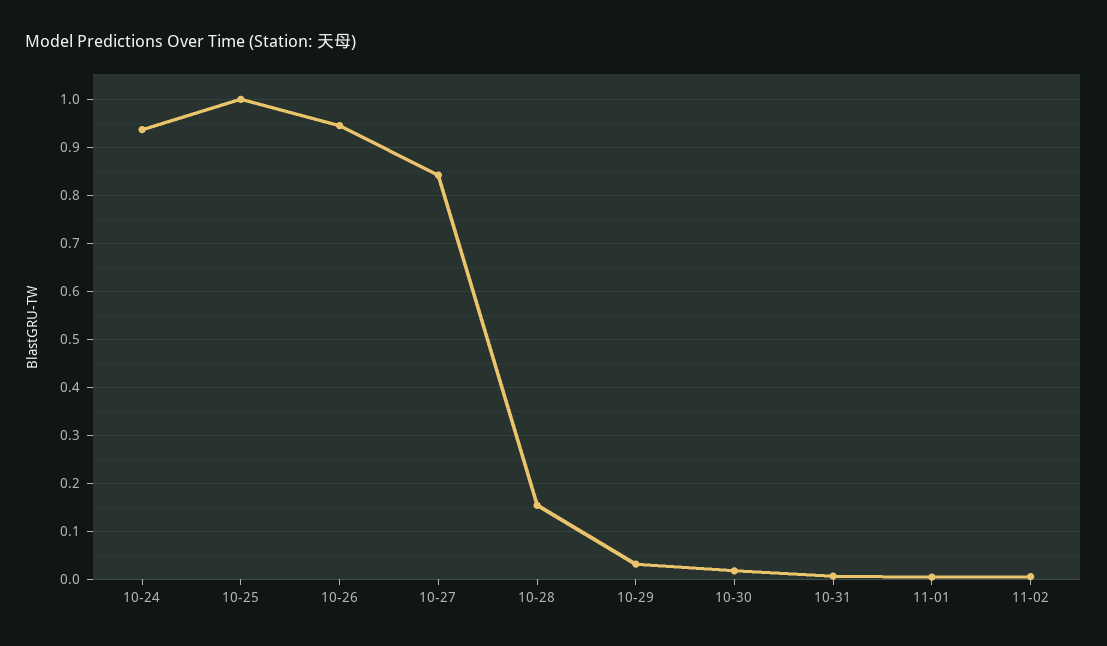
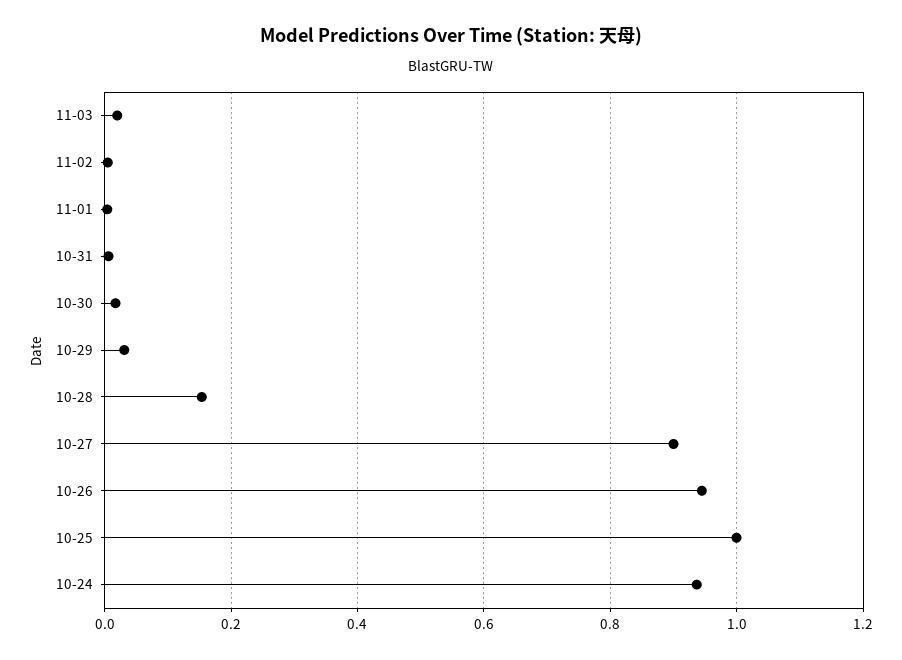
10-27: 0.84 -> 0.9
11-03: none -> 0.02

